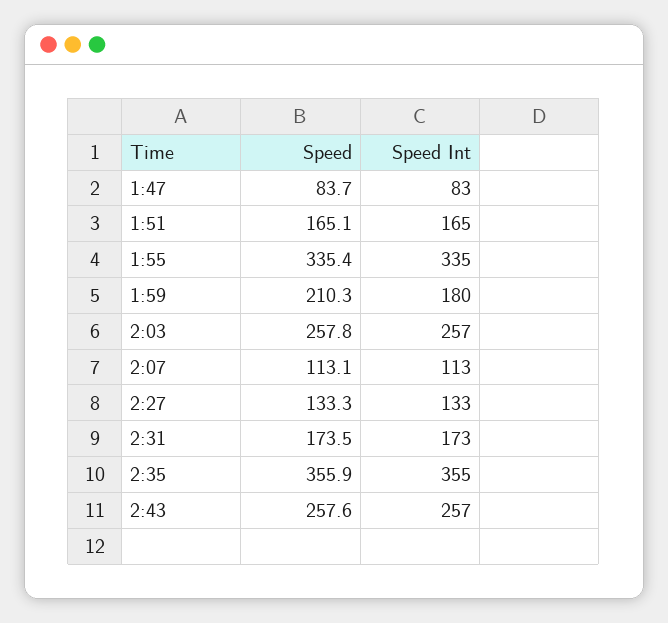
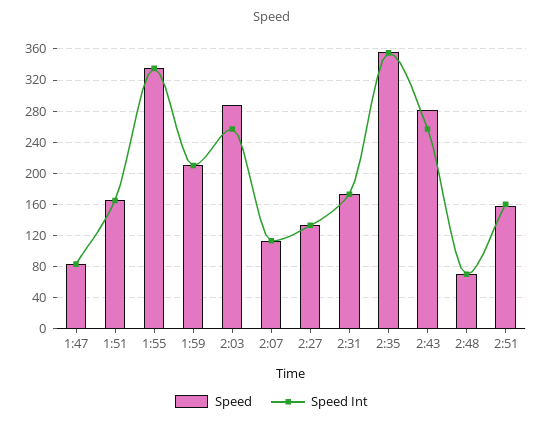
Speed Int, 1:59: 180 -> 210
Speed, 2:03: 257.8 -> 290
Speed, 2:43: 257.6 -> 280
Speed, 2:48: none -> 70
Speed Int, 2:48: none -> 70
Speed, 2:51: none -> 160
Speed Int, 2:51: none -> 160

